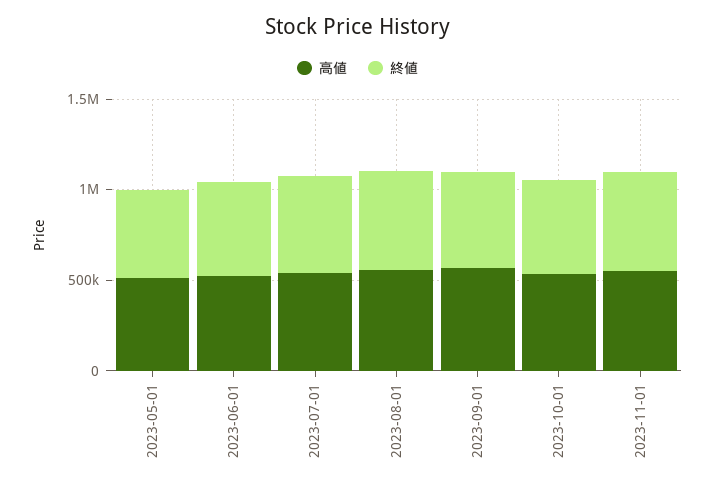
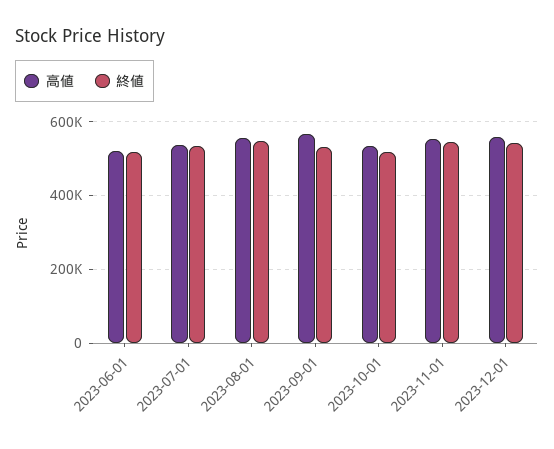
高値, 2023-05-01: 500000 -> none
終値, 2023-05-01: 500000 -> none
高値, 2023-12-01: none -> 560000
終値, 2023-12-01: none -> 540000

